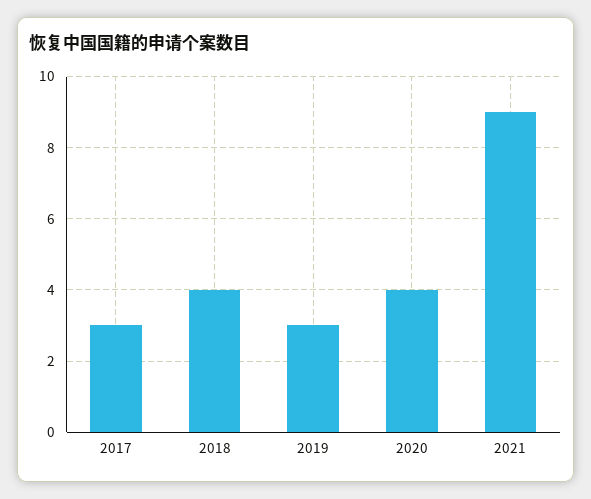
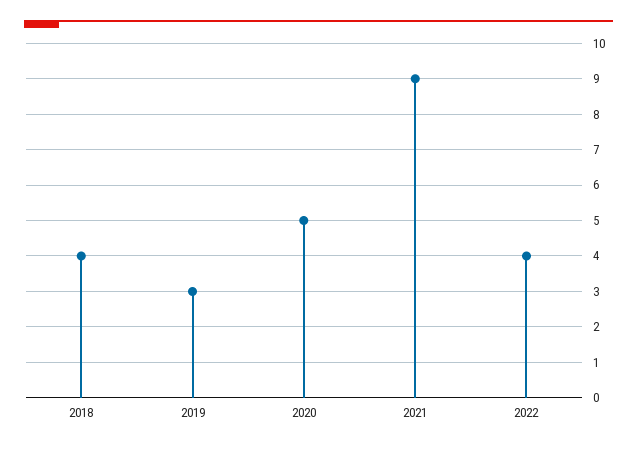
2017: 3 -> none
2020: 4 -> 5
2022: none -> 4

